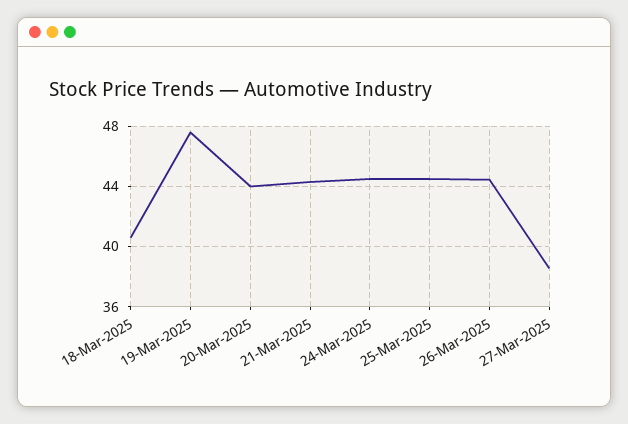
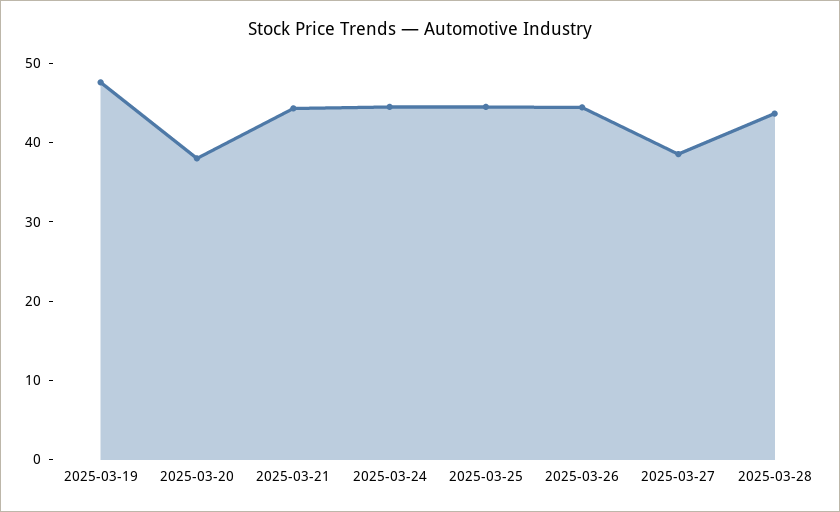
18-Mar-2025: 40.5 -> none
20-Mar-2025: 44 -> 38
2025-03-28: none -> 44

